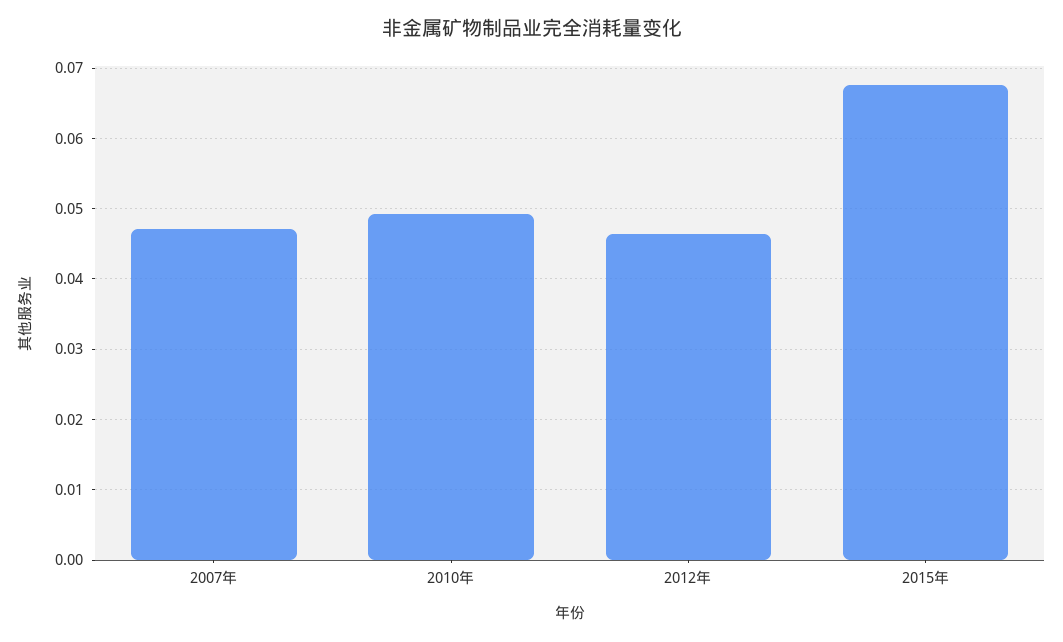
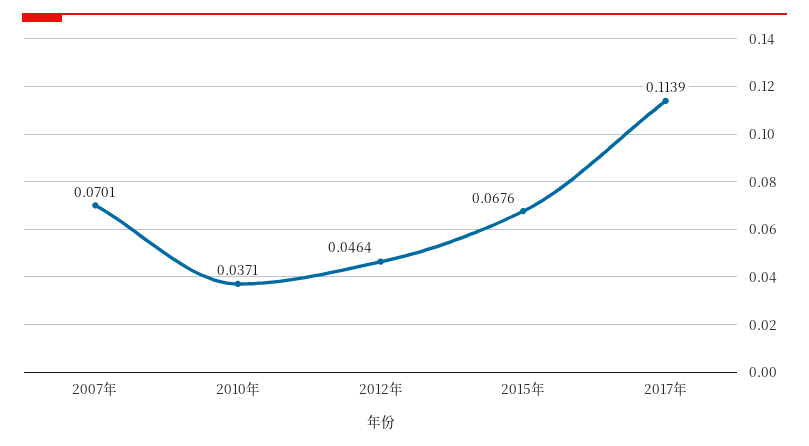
2007年: 0.047 -> 0.0701
2010年: 0.049 -> 0.0371
2017年: none -> 0.1139

